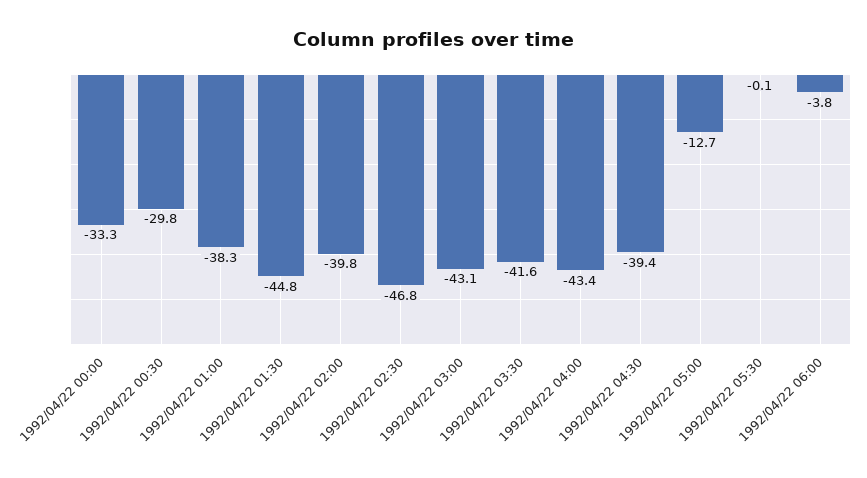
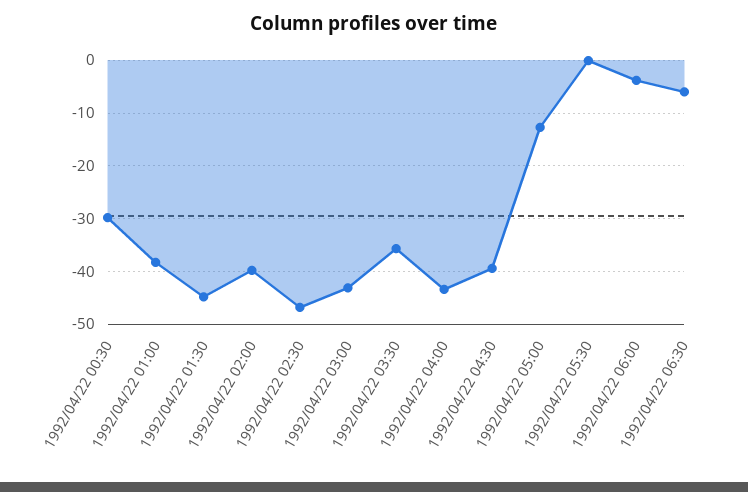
1992/04/22 00:00: -33.3 -> none
1992/04/22 03:30: -41.6 -> -36
1992/04/22 06:30: none -> -6

